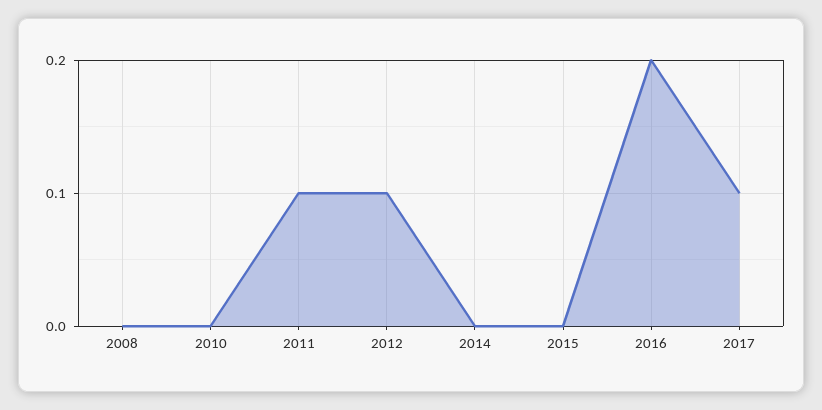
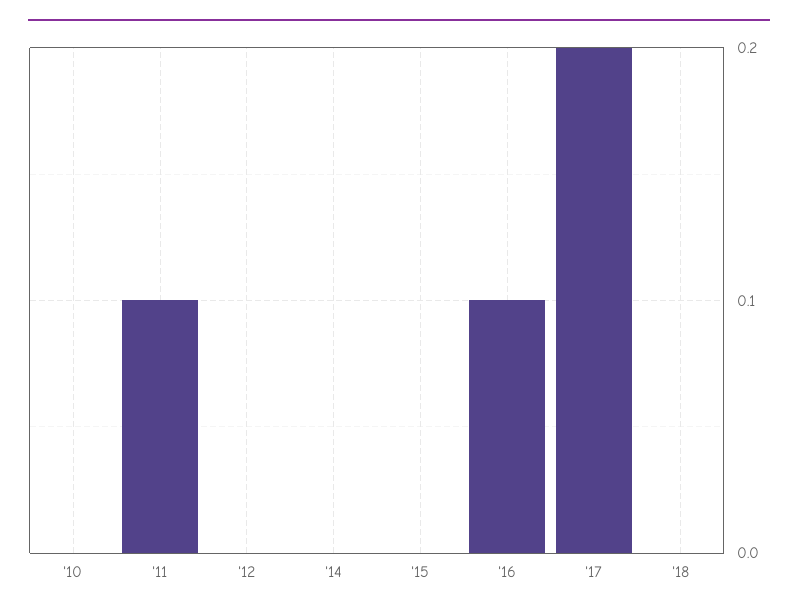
2008: 0 -> none
2012: 0.1 -> 0
2016: 0.2 -> 0.1
2017: 0.1 -> 0.2
'18: none -> 0

